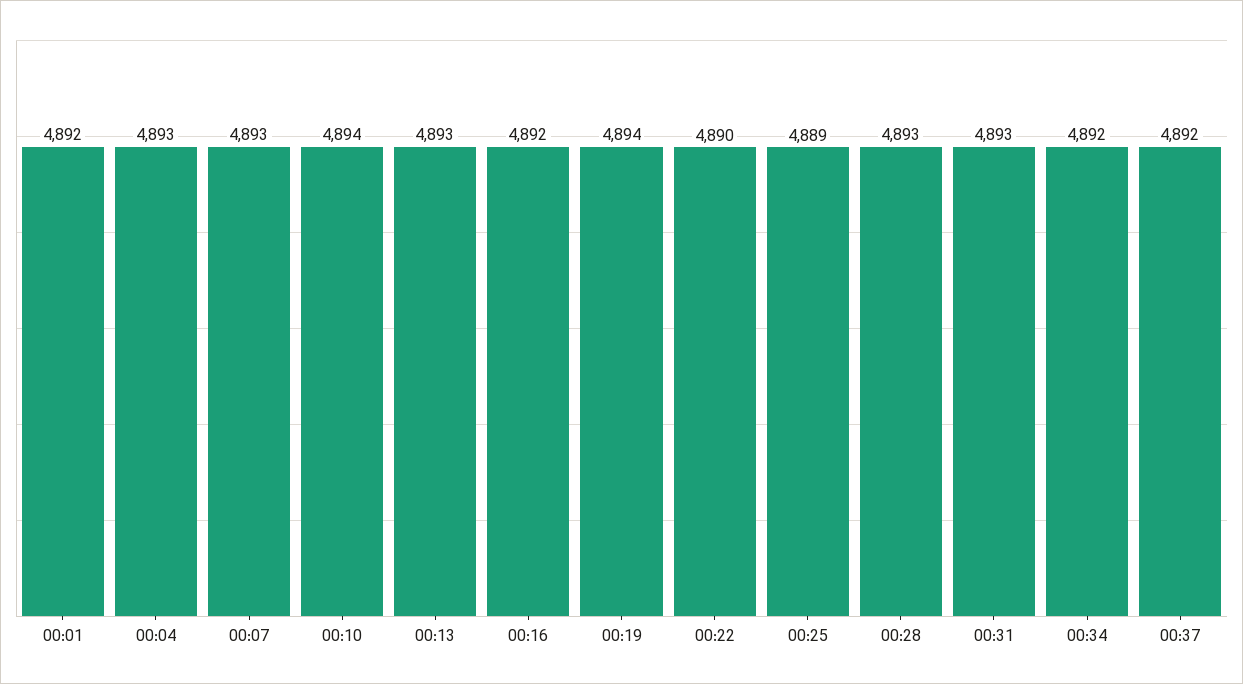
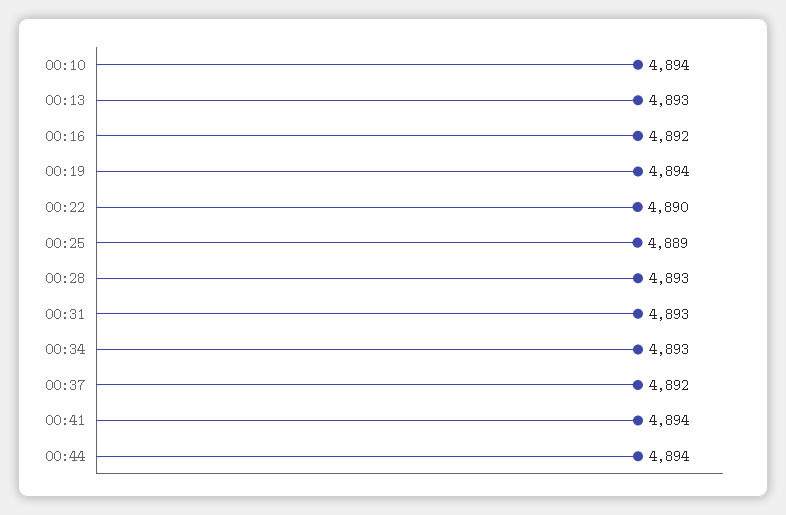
00:01: 4892 -> none
00:04: 4893 -> none
00:07: 4893 -> none
00:34: 4892 -> 4893
00:41: none -> 4894
00:44: none -> 4894

